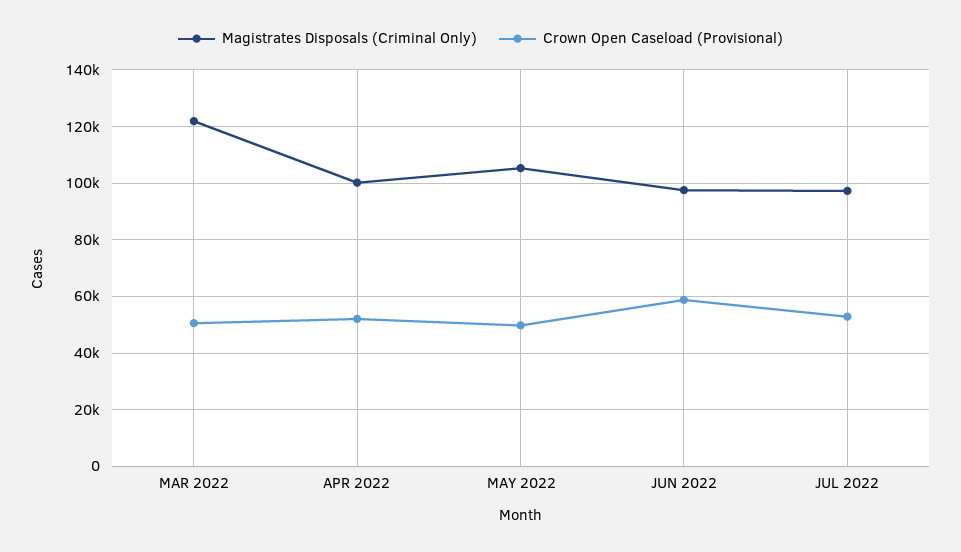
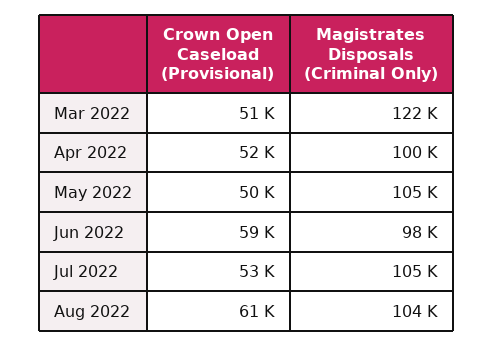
Magistrates Disposals (Criminal Only), JUL 2022: 97500 -> 105000
Crown Open Caseload (Provisional), Aug 2022: none -> 61000
Magistrates Disposals (Criminal Only), Aug 2022: none -> 104000

